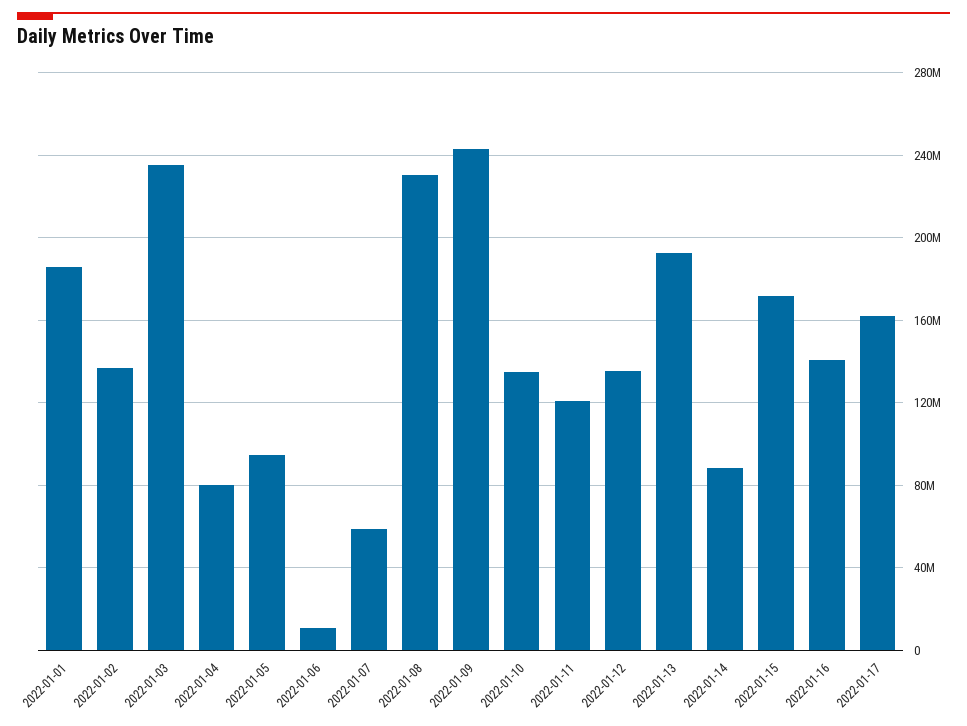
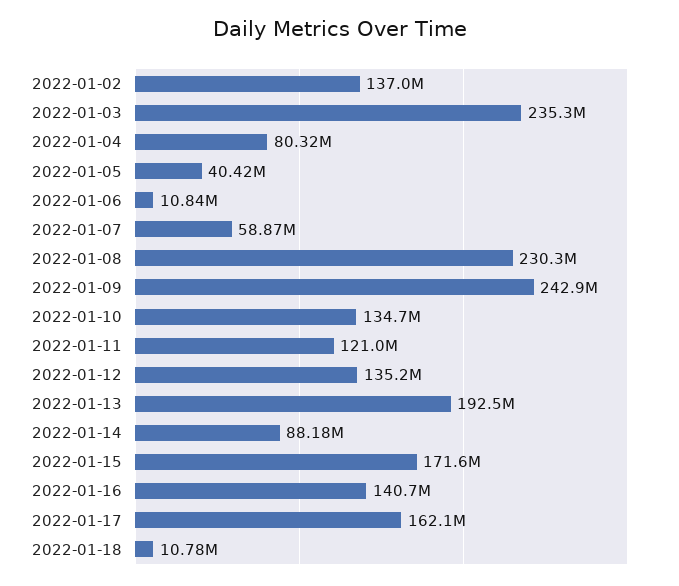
2022-01-01: 185000000 -> none
2022-01-05: 95000000 -> 40420000
2022-01-18: none -> 10780000

